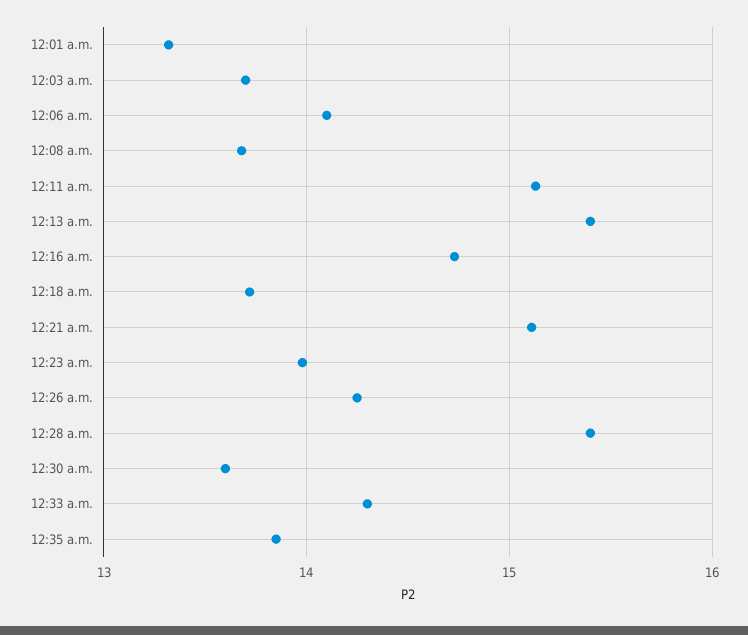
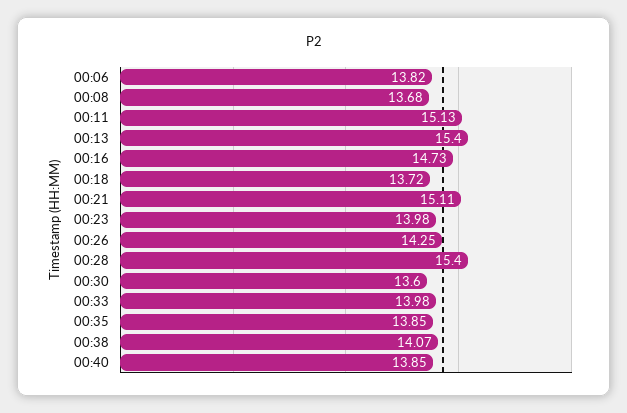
12:01 a.m.: 13.3 -> none
12:03 a.m.: 13.7 -> none
12:06 a.m.: 14.1 -> 13.82
12:33 a.m.: 14.3 -> 13.98
00:38: none -> 14.07
00:40: none -> 13.85

